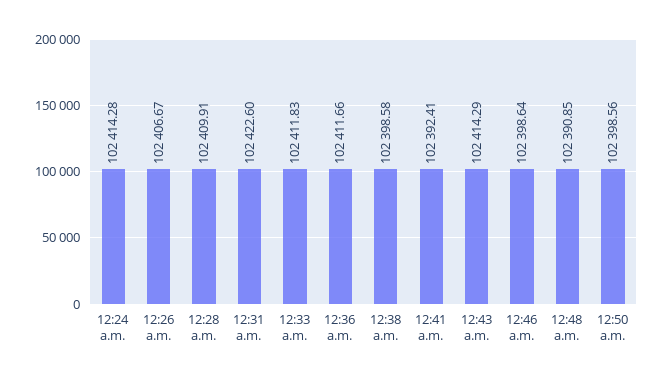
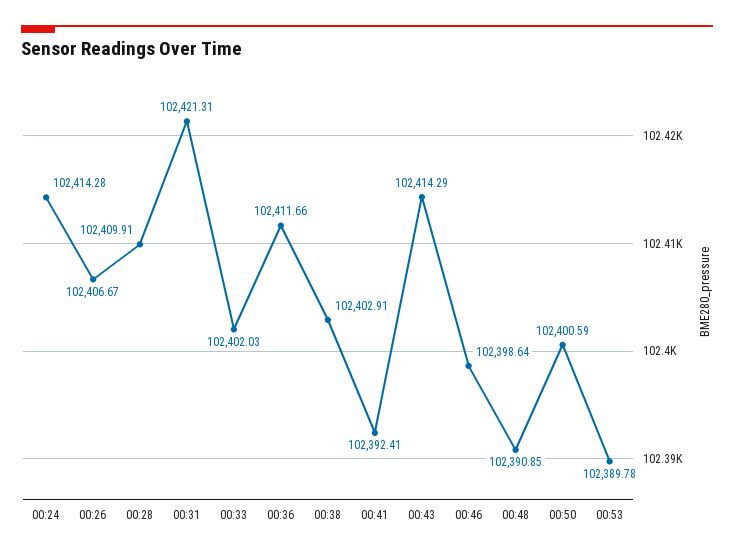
12:31 a.m.: 102422.6 -> 102421.31
12:33 a.m.: 102411.83 -> 102402.03
12:38 a.m.: 102398.58 -> 102402.91
12:50 a.m.: 102398.56 -> 102400.59
00:53: none -> 102389.78

